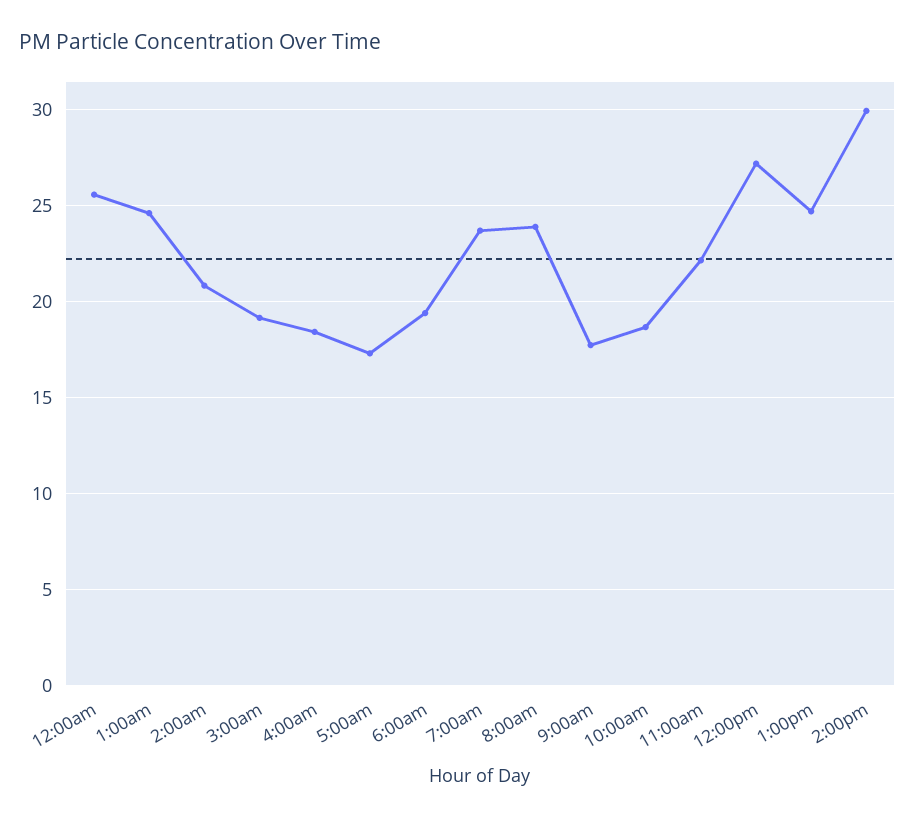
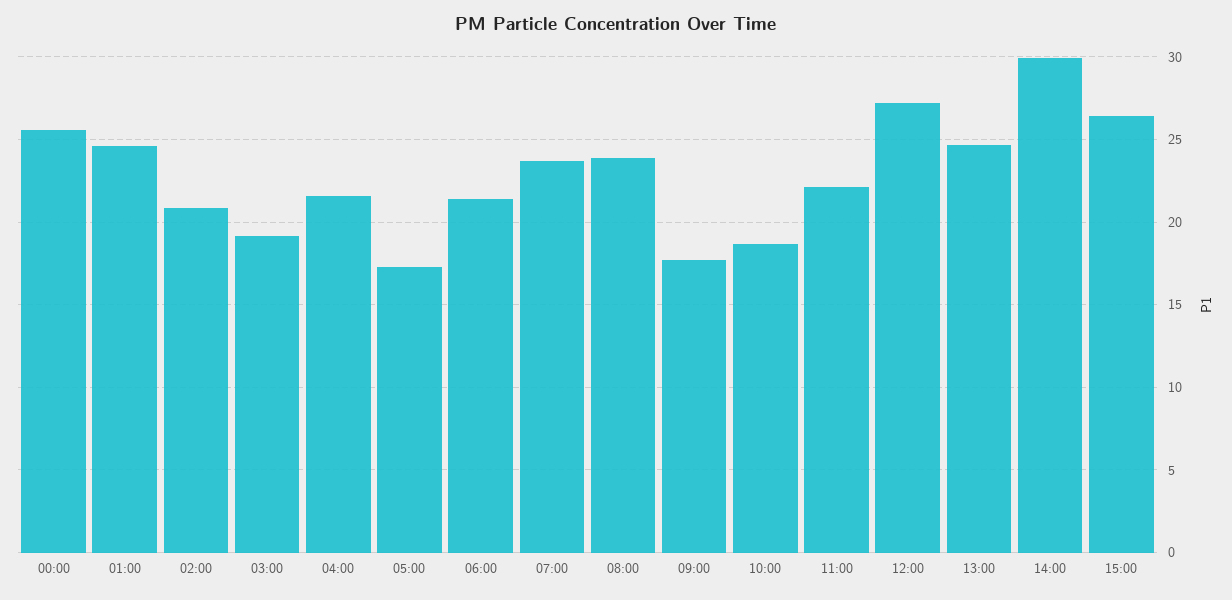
4:00am: 18.5 -> 21.5
6:00am: 19.5 -> 21.5
15:00: none -> 26.5

